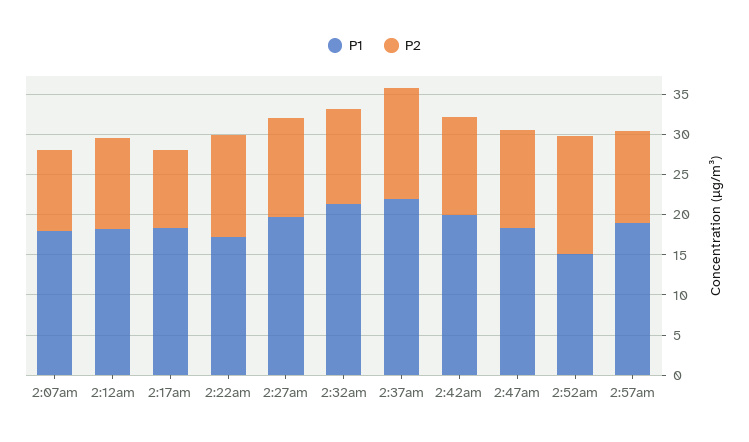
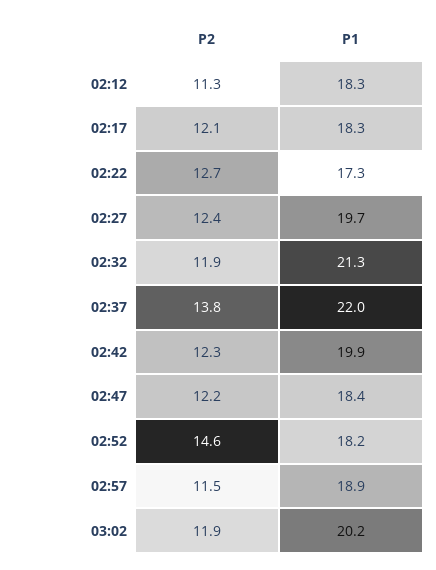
P1, 2:07am: 18 -> none
P2, 2:07am: 10 -> none
P2, 2:17am: 10 -> 12.1
P1, 2:52am: 15 -> 18.2
P2, 03:02: none -> 11.9
P1, 03:02: none -> 20.2

